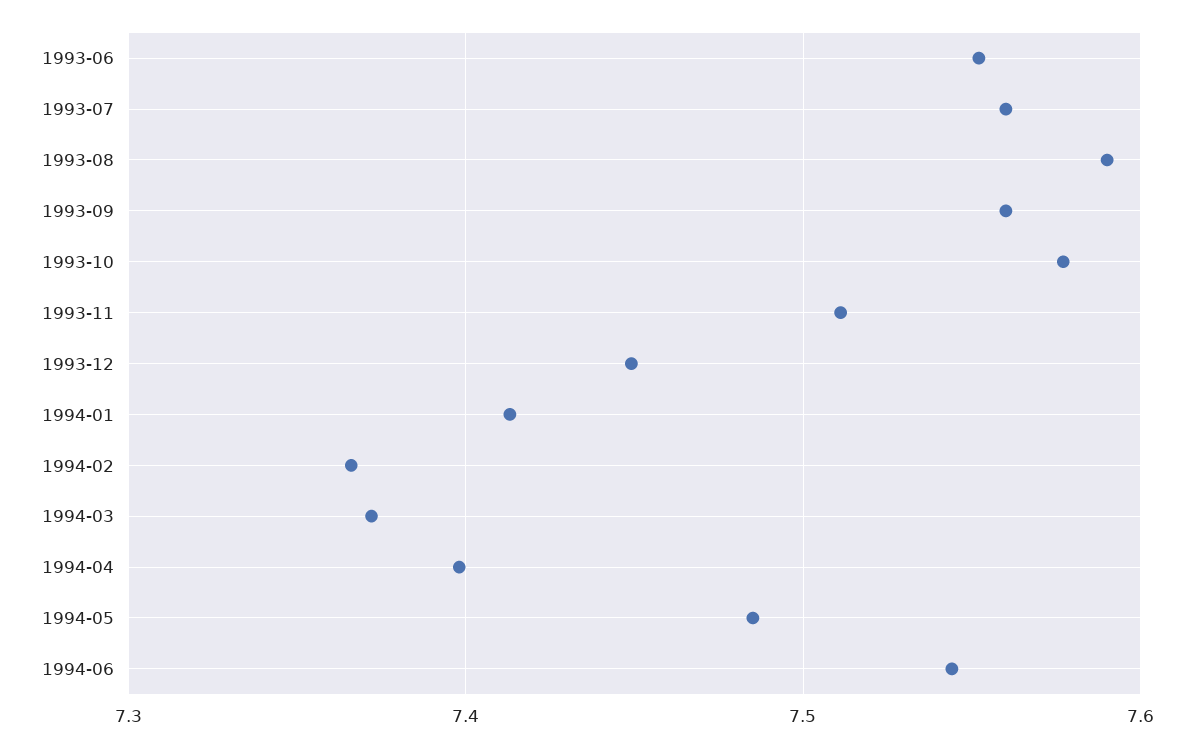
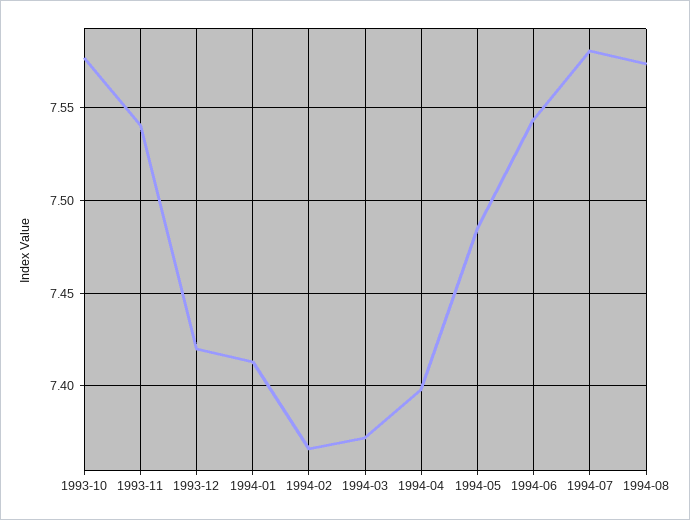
1993-06: 7.55 -> none
1993-07: 7.56 -> none
1993-08: 7.59 -> none
1993-09: 7.56 -> none
1993-11: 7.51 -> 7.54
1993-12: 7.45 -> 7.42
1994-07: none -> 7.58
1994-08: none -> 7.575

